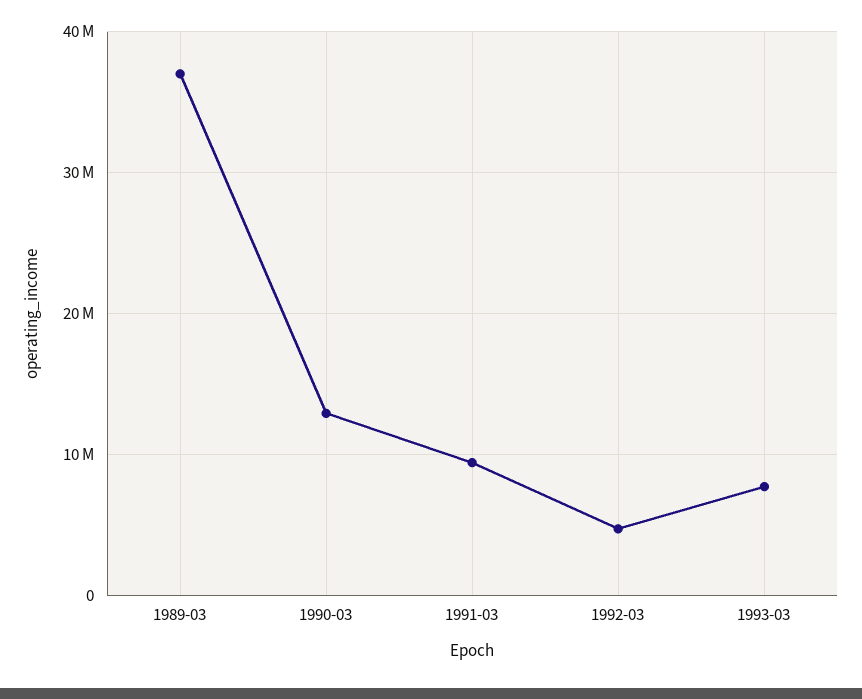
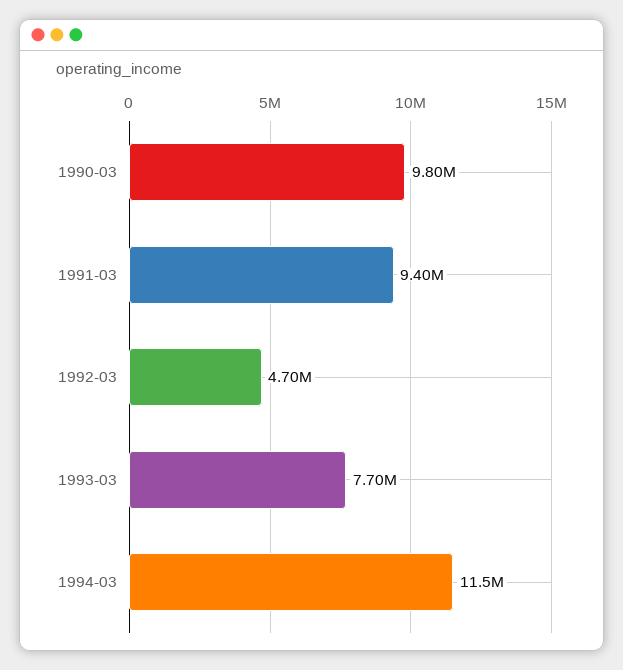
1989-03: 37000000 -> none
1990-03: 13000000 -> 9800000
1994-03: none -> 11500000

